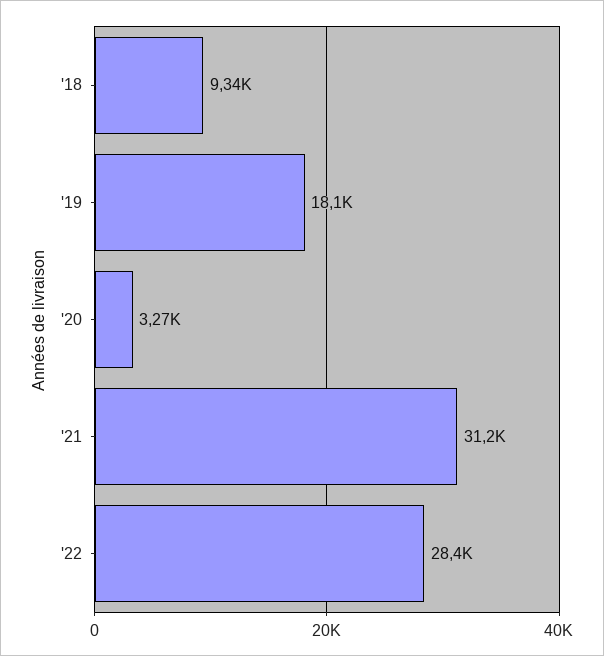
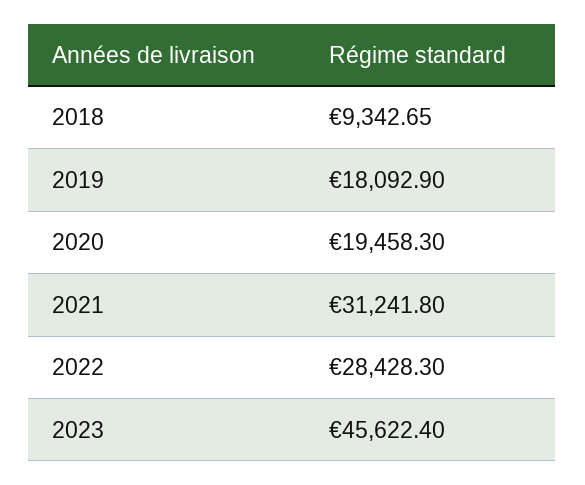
'20: 3270 -> 19458.3
2023: none -> 45622.4

